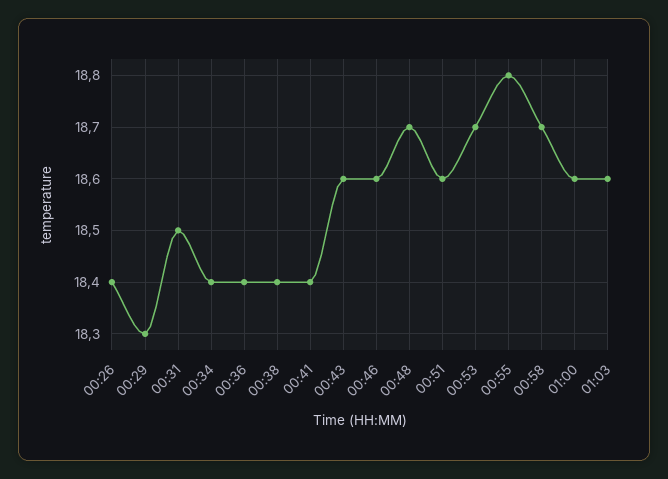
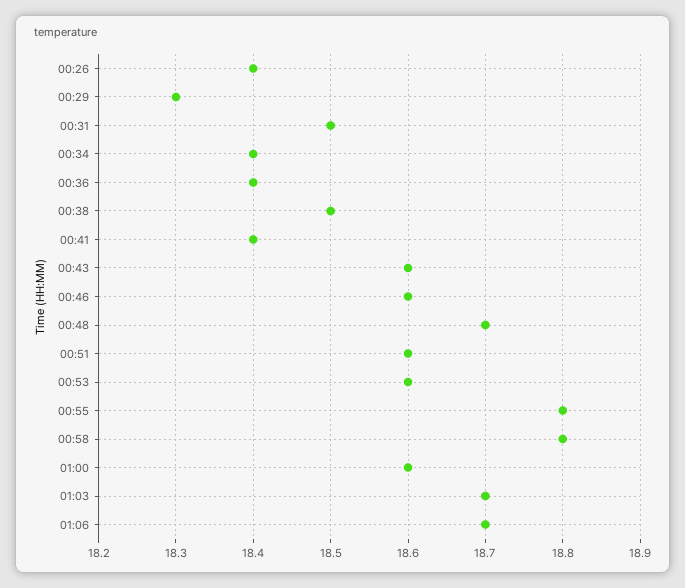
00:38: 18.4 -> 18.5
00:53: 18.7 -> 18.6
00:58: 18.7 -> 18.8
01:03: 18.6 -> 18.7
01:06: none -> 18.7

